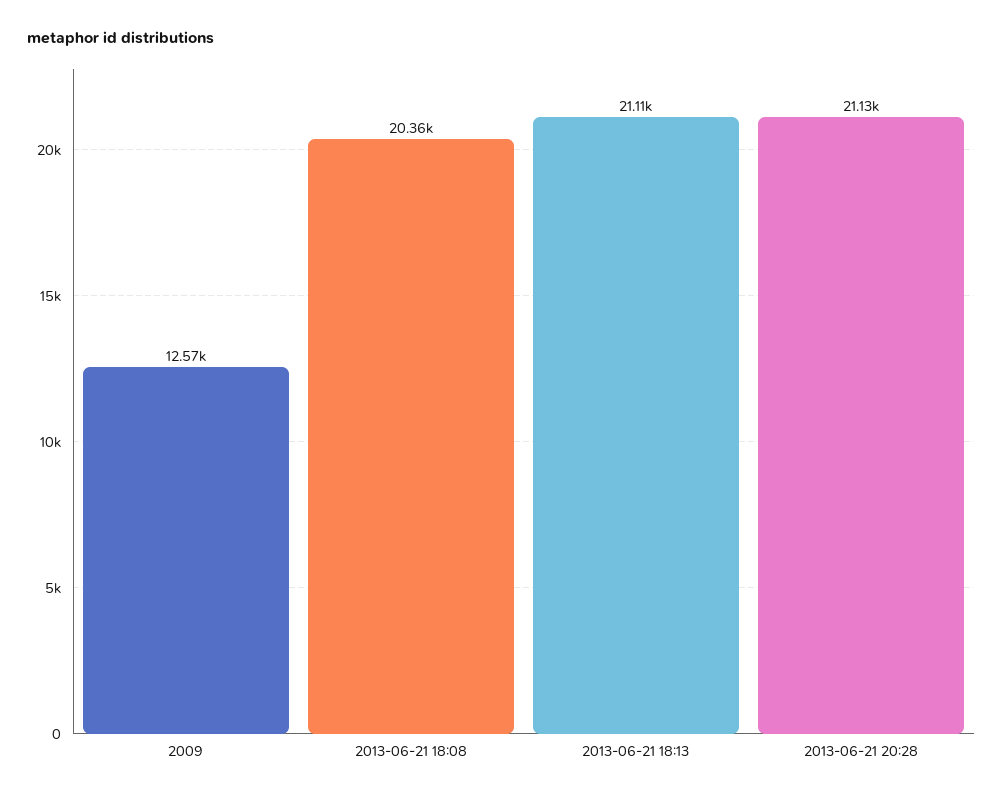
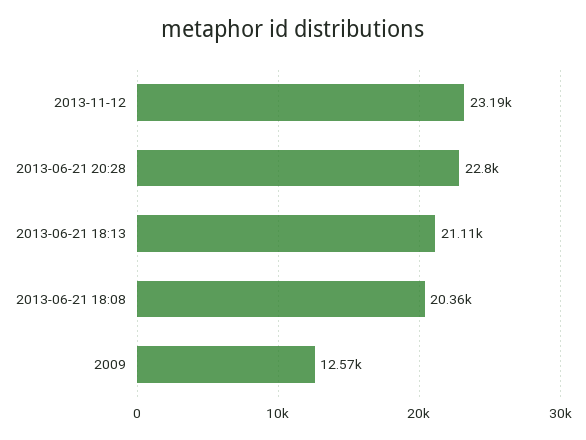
2013-06-21 20:28: 21130 -> 22800
2013-11-12: none -> 23190

